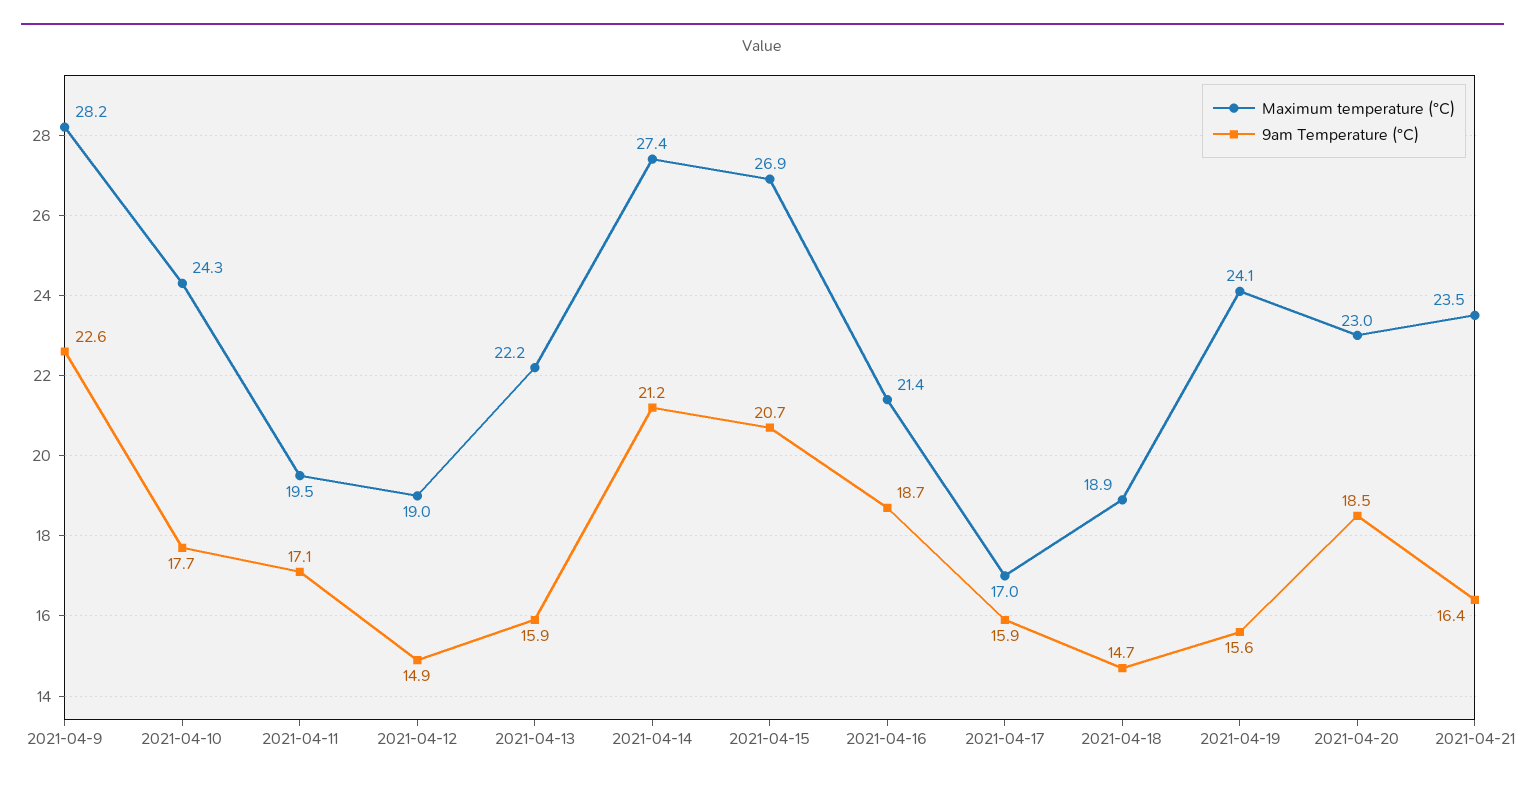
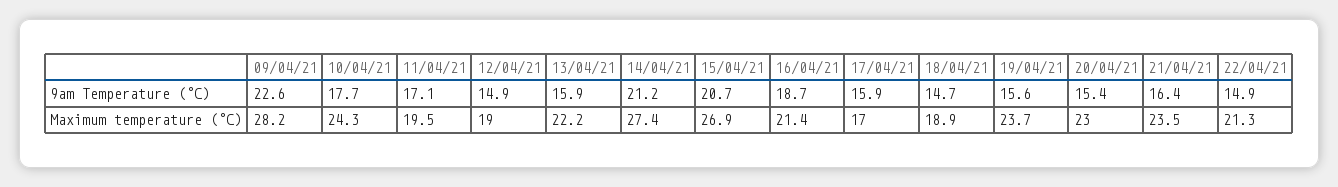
Maximum temperature (°C), 2021-04-19: 24.1 -> 23.7
9am Temperature (°C), 2021-04-20: 18.5 -> 15.4
9am Temperature (°C), 22/04/21: none -> 14.9
Maximum temperature (°C), 22/04/21: none -> 21.3

